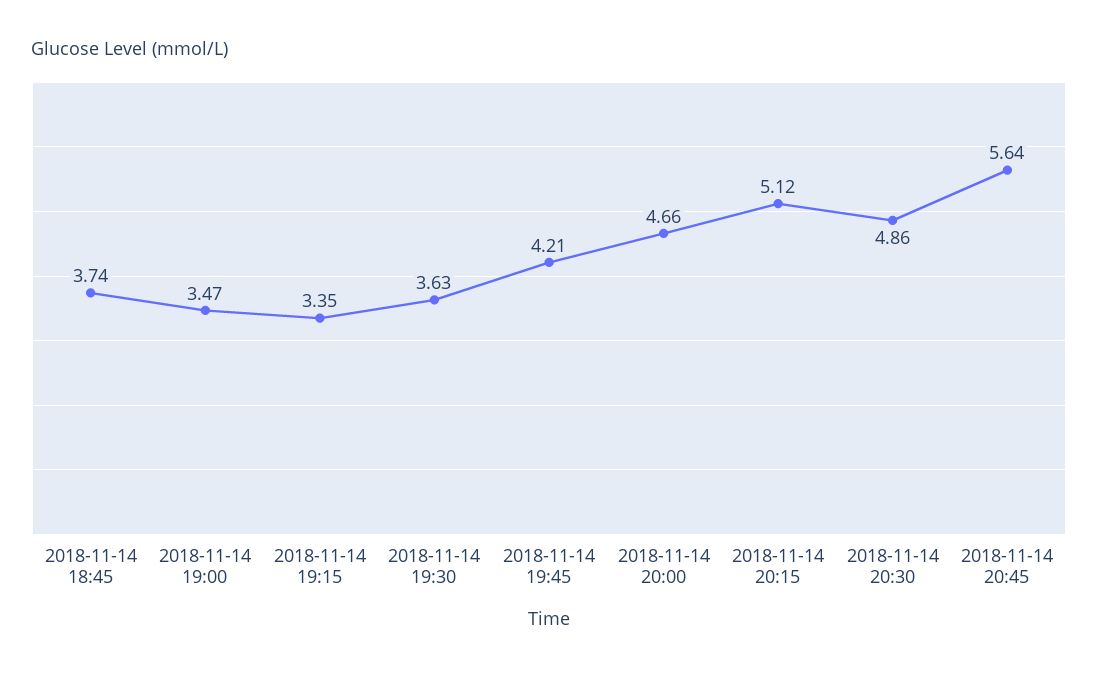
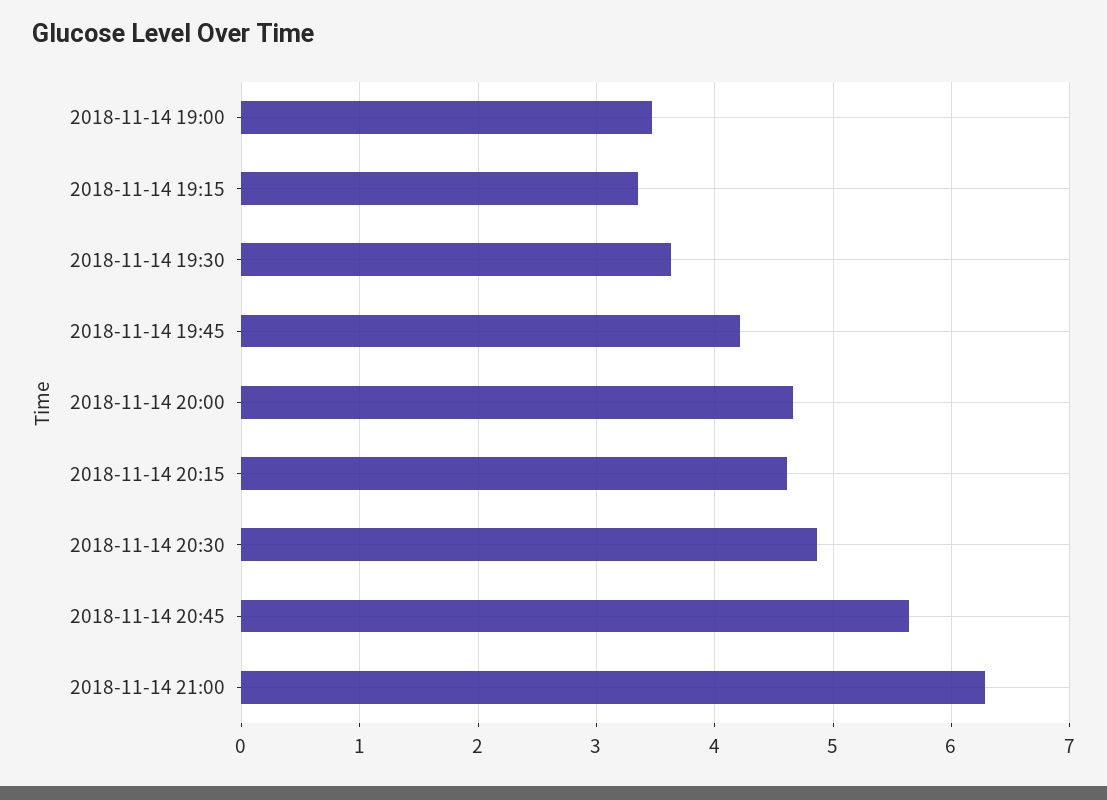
2018-11-14 18:45: 3.74 -> none
2018-11-14 20:15: 5.12 -> 4.6
2018-11-14 21:00: none -> 6.3

